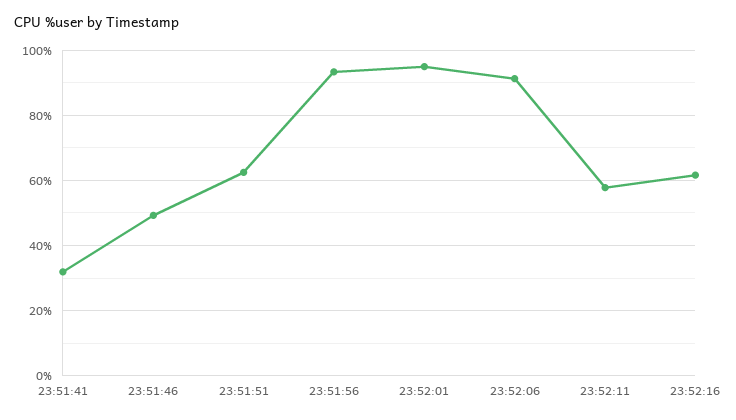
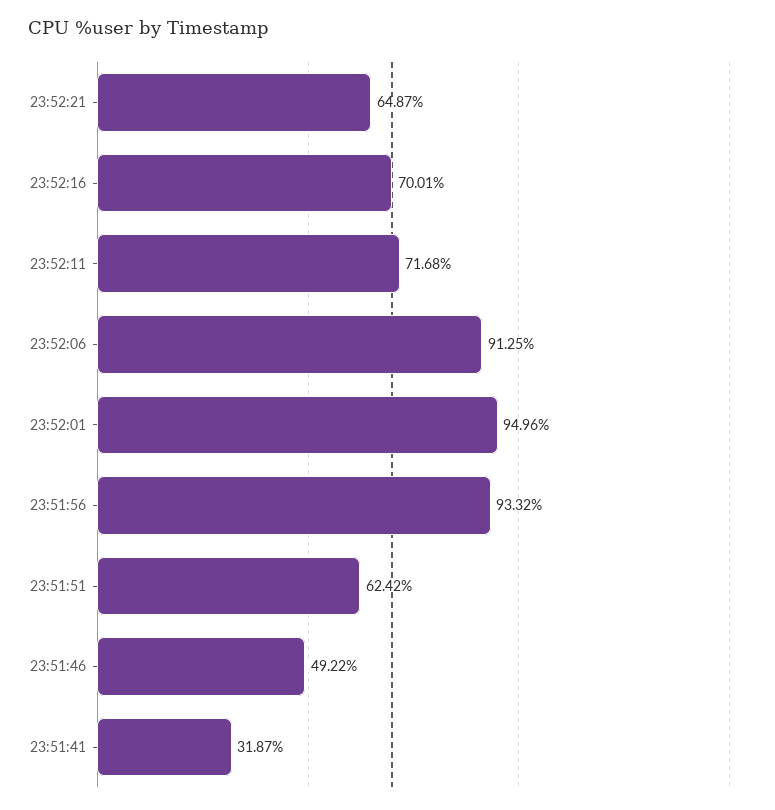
23:52:11: 58 -> 71.68
23:52:16: 62 -> 70.01
23:52:21: none -> 64.87

